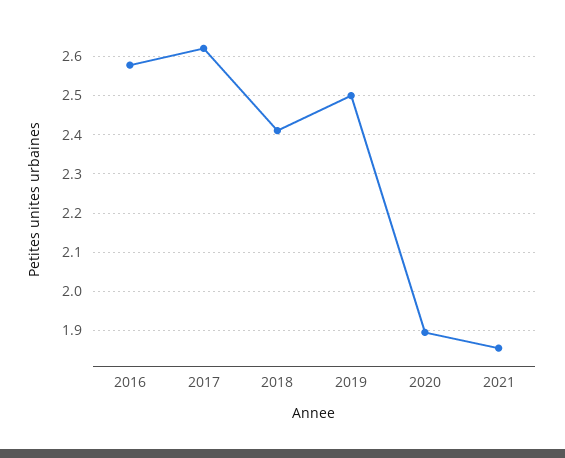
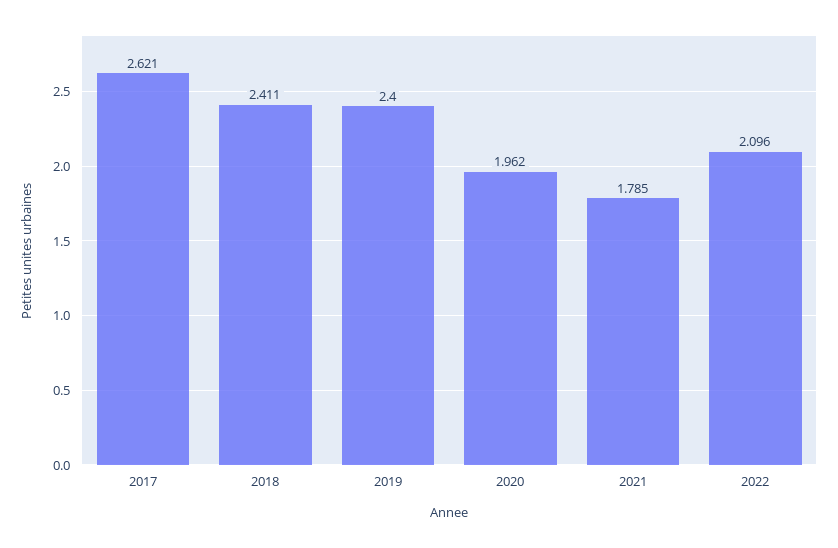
2016: 2.58 -> none
2019: 2.5 -> 2.4
2020: 1.9 -> 1.962
2021: 1.86 -> 1.785
2022: none -> 2.096

